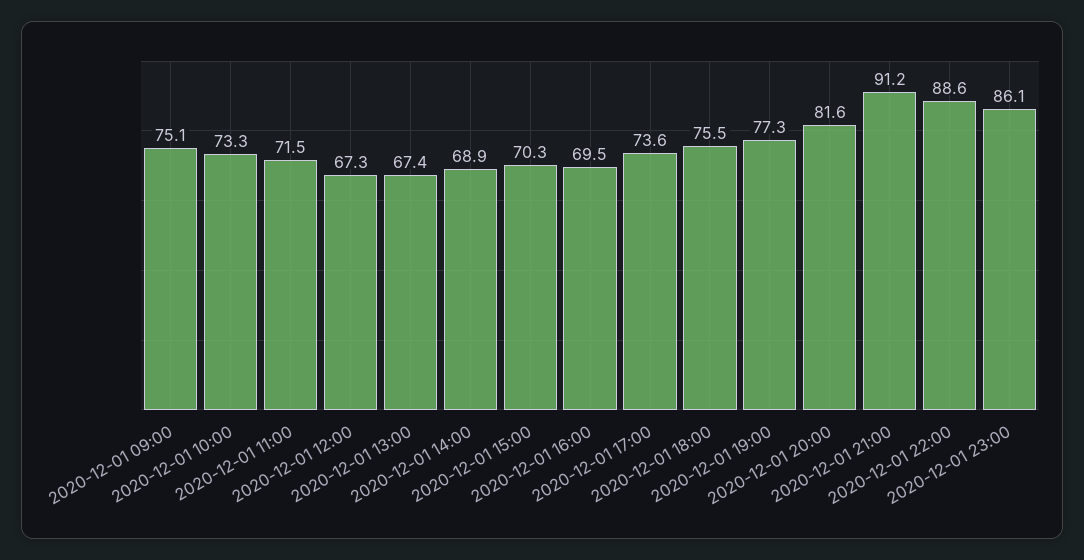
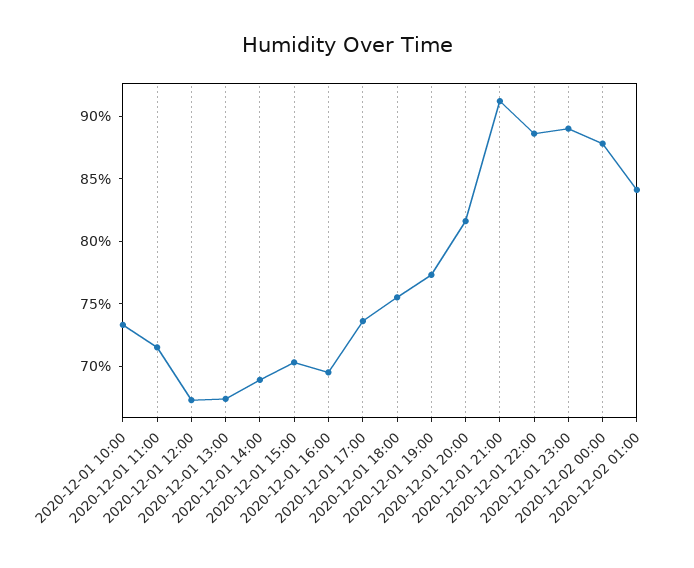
2020-12-01 09:00: 75.1 -> none
2020-12-01 23:00: 86.1 -> 89
2020-12-02 00:00: none -> 88
2020-12-02 01:00: none -> 84

